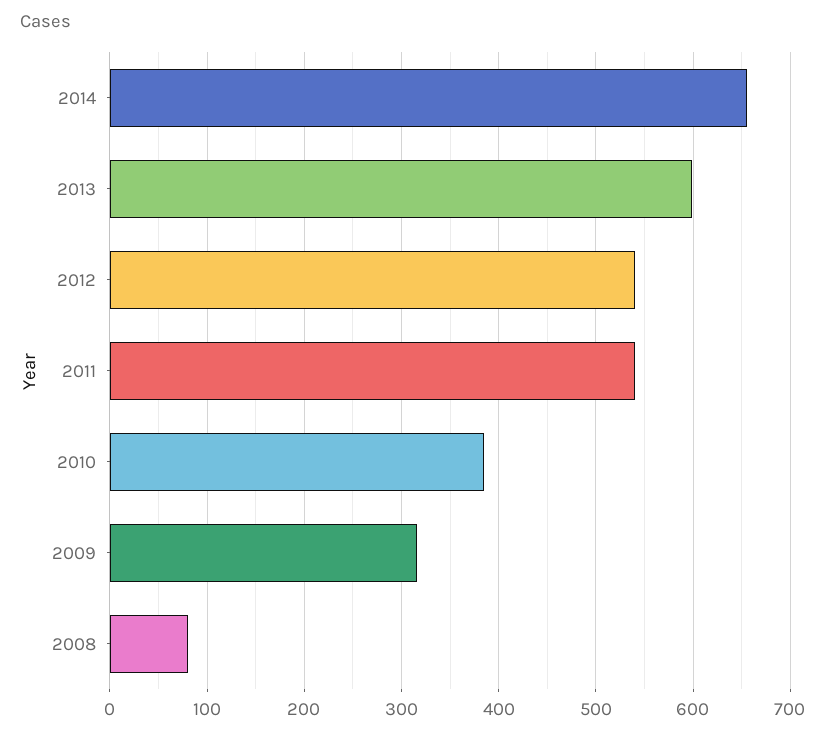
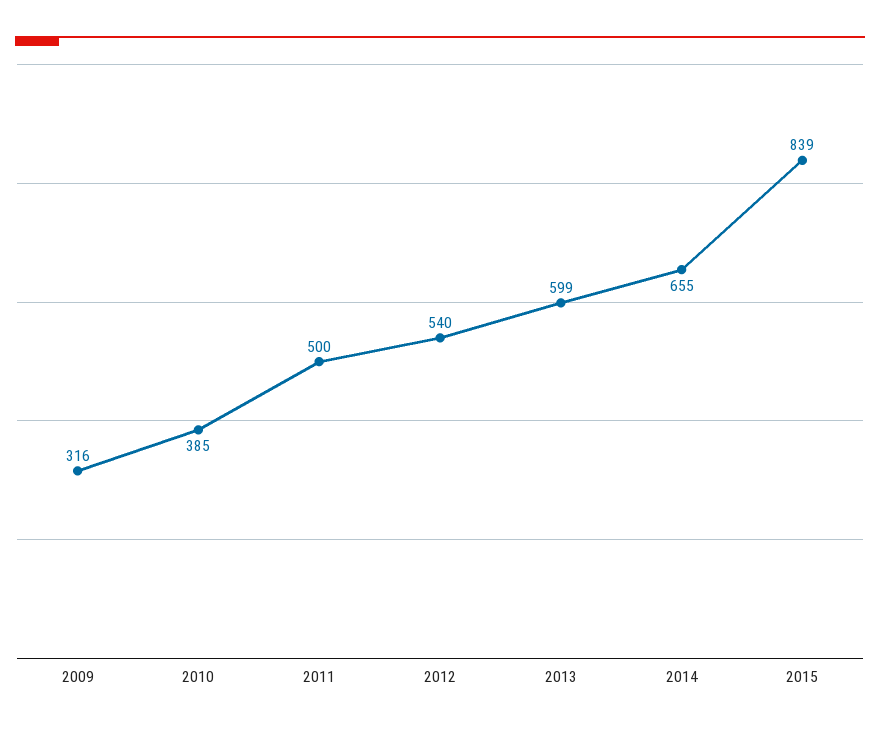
2011: 540 -> 500
2008: 80 -> none
2015: none -> 839

